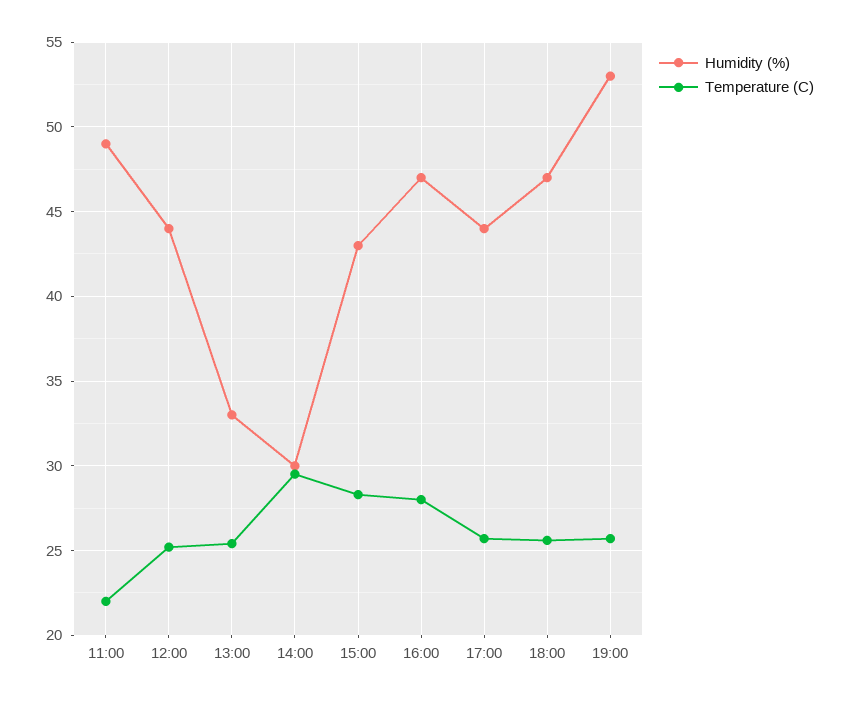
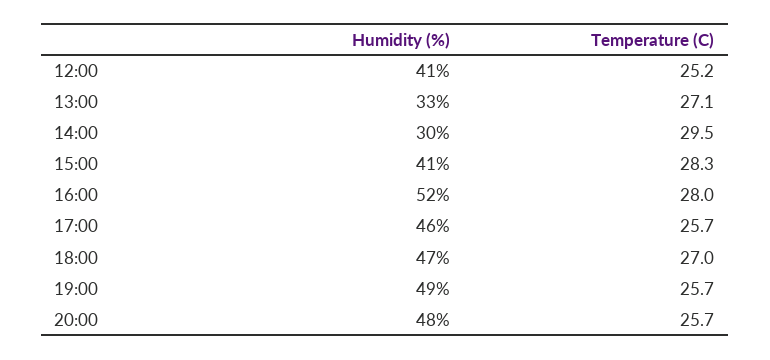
Humidity (%), 11:00: 49 -> none
Temperature (C), 11:00: 22 -> none
Humidity (%), 12:00: 44 -> 41
Temperature (C), 13:00: 25.5 -> 27.1
Humidity (%), 15:00: 43 -> 41
Humidity (%), 16:00: 47 -> 52
Humidity (%), 17:00: 44 -> 46
Temperature (C), 18:00: 25.5 -> 27
Humidity (%), 19:00: 53 -> 49
Humidity (%), 20:00: none -> 48
Temperature (C), 20:00: none -> 25.7

